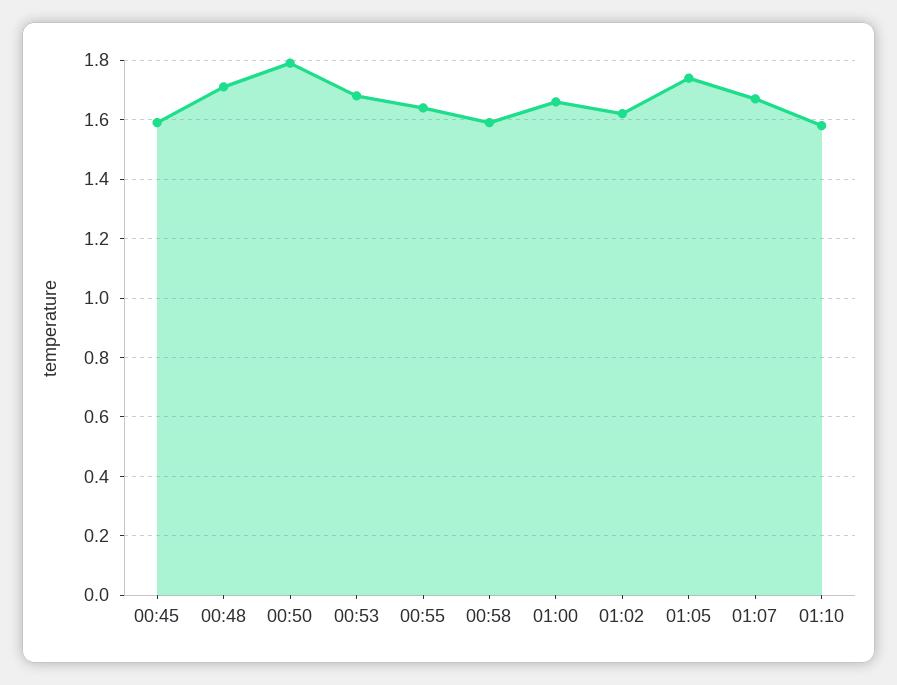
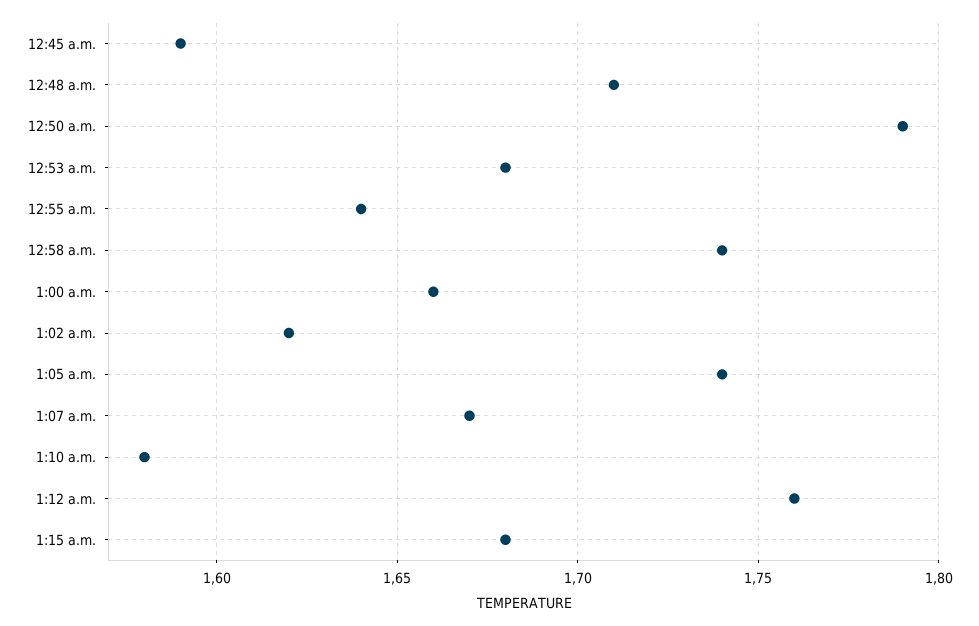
00:58: 1.6 -> 1.74
1:12 a.m.: none -> 1.76
1:15 a.m.: none -> 1.68

